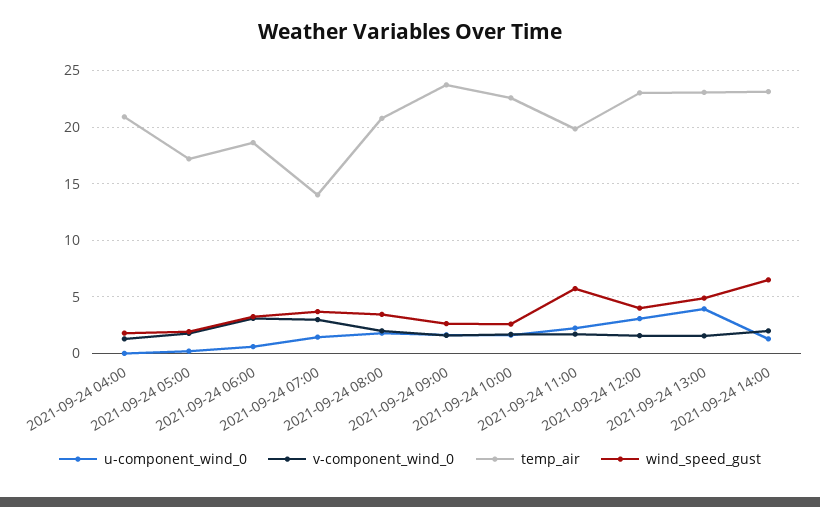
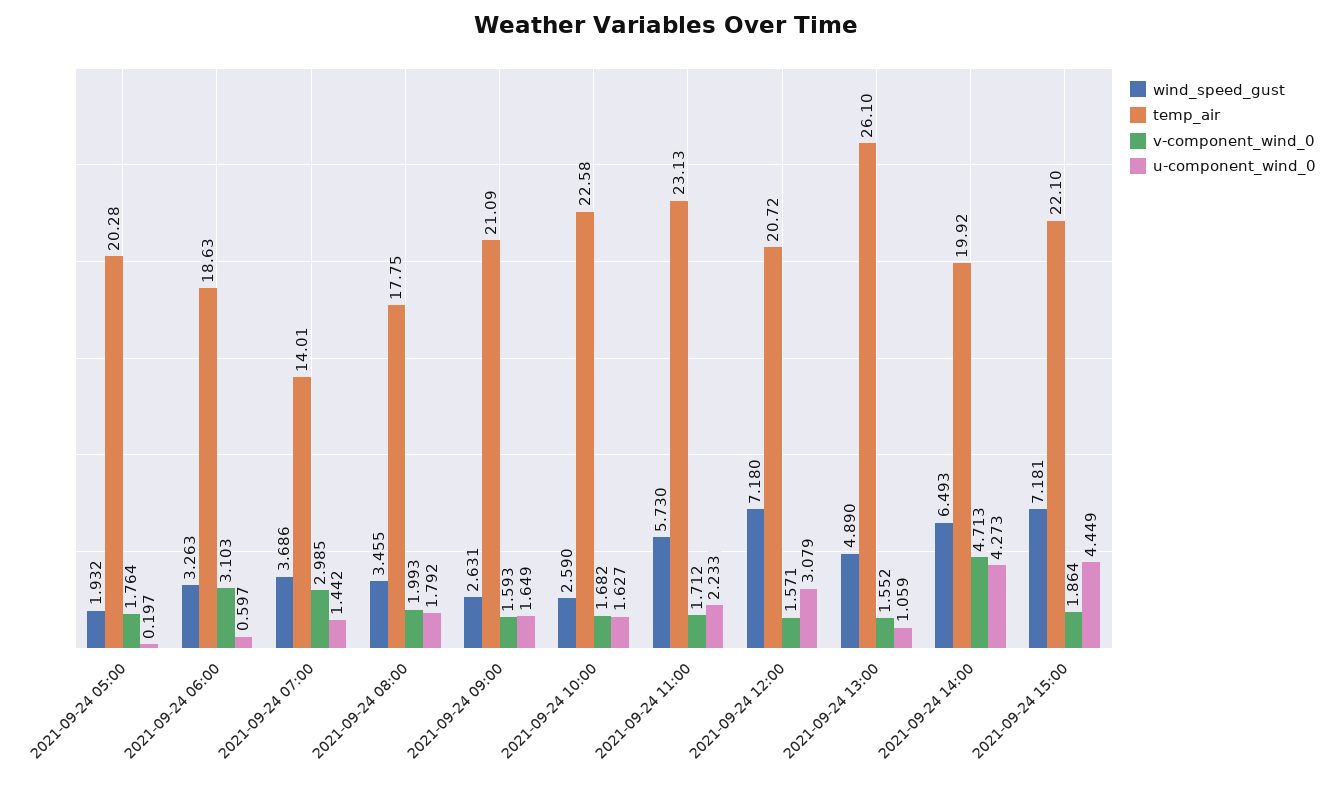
u-component_wind_0, 2021-09-24 04:00: 0 -> none
v-component_wind_0, 2021-09-24 04:00: 1 -> none
temp_air, 2021-09-24 04:00: 21 -> none
wind_speed_gust, 2021-09-24 04:00: 2 -> none
temp_air, 2021-09-24 05:00: 17 -> 20.28
temp_air, 2021-09-24 08:00: 21 -> 17.75
temp_air, 2021-09-24 09:00: 24 -> 21.09
temp_air, 2021-09-24 11:00: 20 -> 23.13
temp_air, 2021-09-24 12:00: 23 -> 20.72
wind_speed_gust, 2021-09-24 12:00: 4 -> 7.18
u-component_wind_0, 2021-09-24 13:00: 4 -> 1.059
temp_air, 2021-09-24 13:00: 23 -> 26.1
u-component_wind_0, 2021-09-24 14:00: 1 -> 4.273
v-component_wind_0, 2021-09-24 14:00: 2 -> 4.713
temp_air, 2021-09-24 14:00: 23 -> 19.92
wind_speed_gust, 2021-09-24 15:00: none -> 7.181
temp_air, 2021-09-24 15:00: none -> 22.1
v-component_wind_0, 2021-09-24 15:00: none -> 1.864
u-component_wind_0, 2021-09-24 15:00: none -> 4.449

